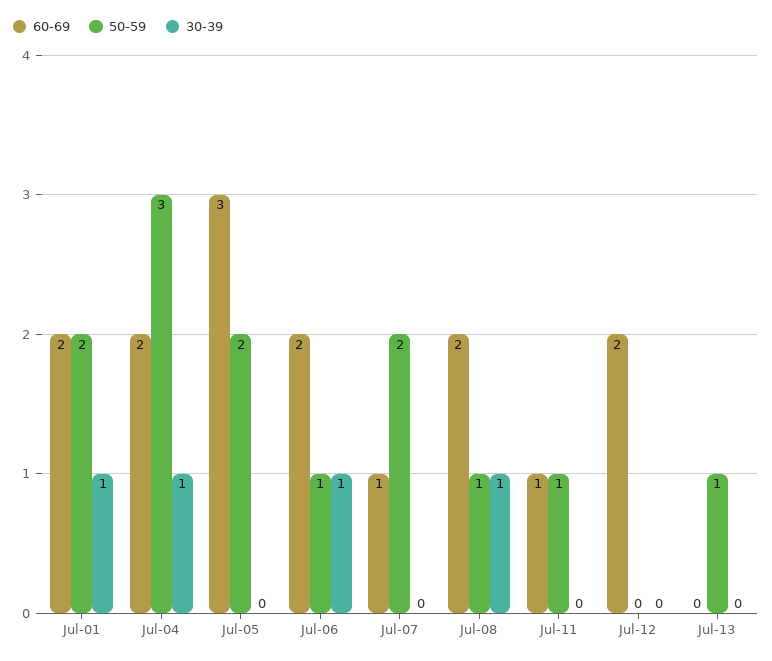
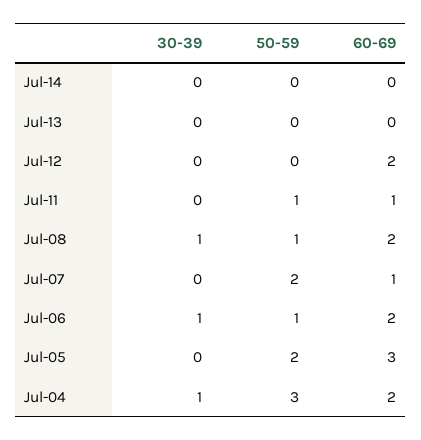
60-69, Jul-01: 2 -> none
50-59, Jul-01: 2 -> none
30-39, Jul-01: 1 -> none
50-59, Jul-13: 1 -> 0
30-39, Jul-14: none -> 0
50-59, Jul-14: none -> 0
60-69, Jul-14: none -> 0

